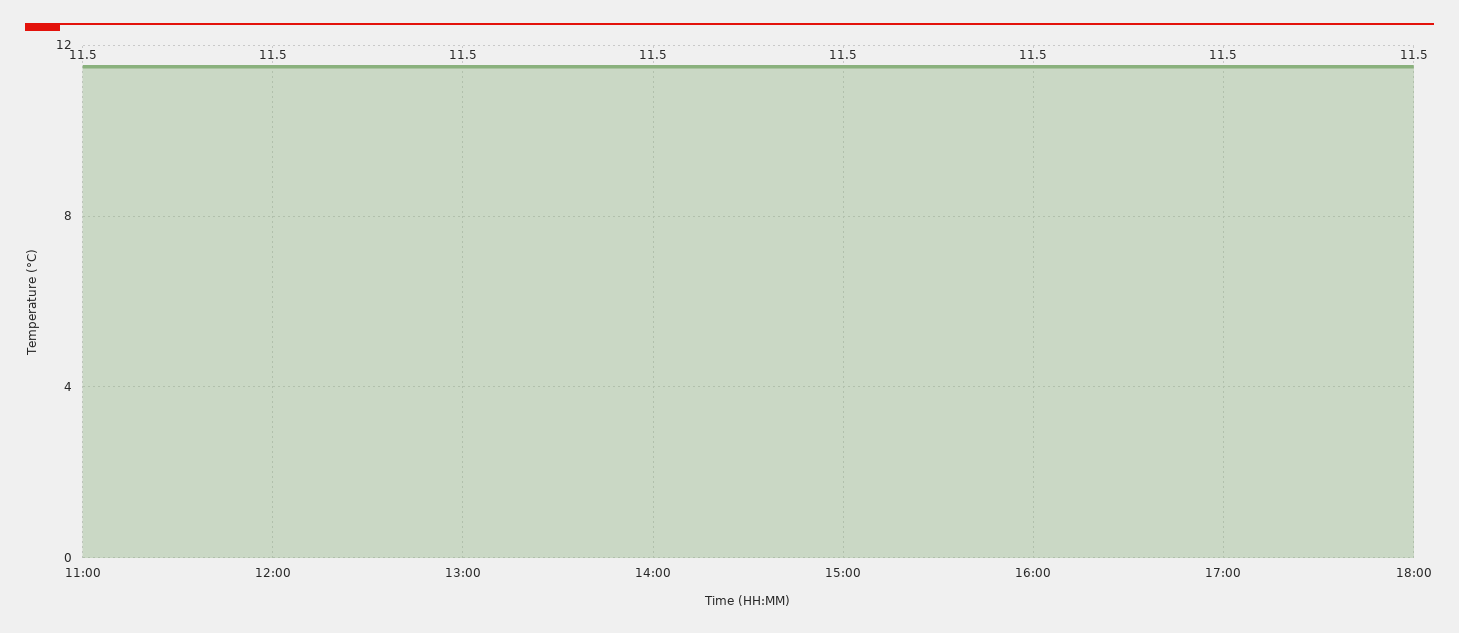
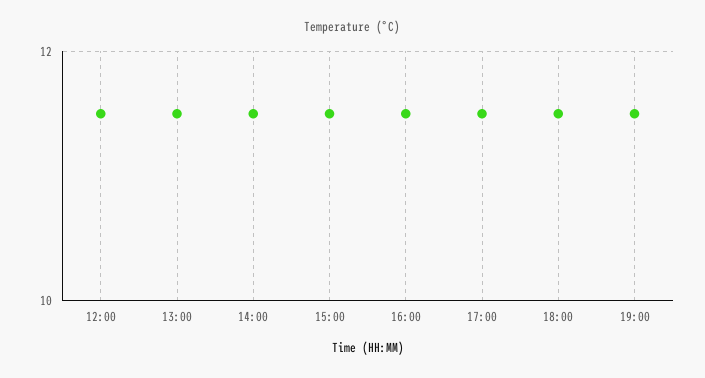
11:00: 11.5 -> none
19:00: none -> 11.5

